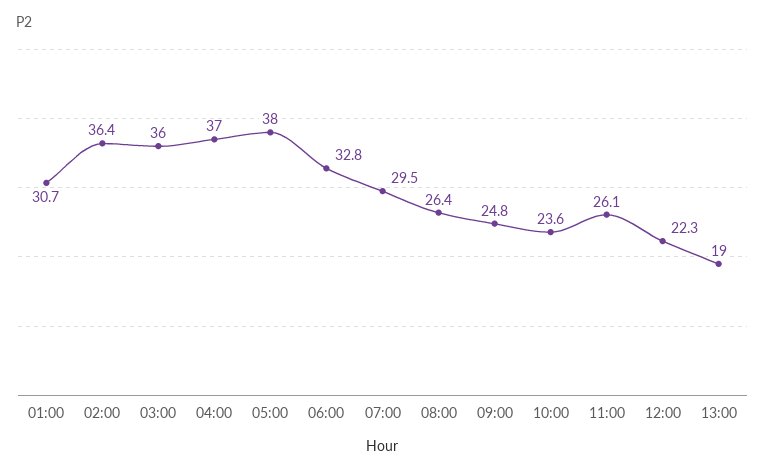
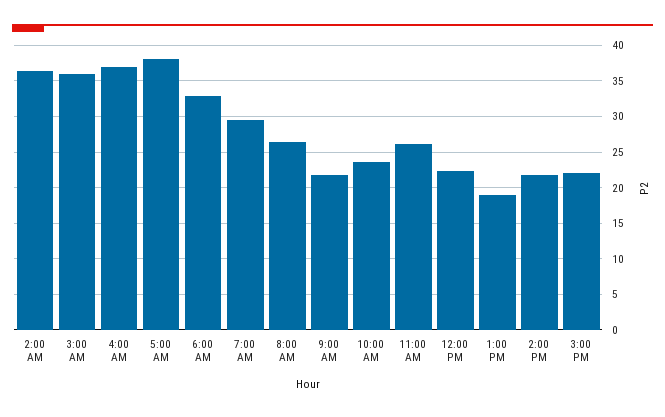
01:00: 30.7 -> none
09:00: 24.8 -> 22
2:00 PM: none -> 22
3:00 PM: none -> 22

